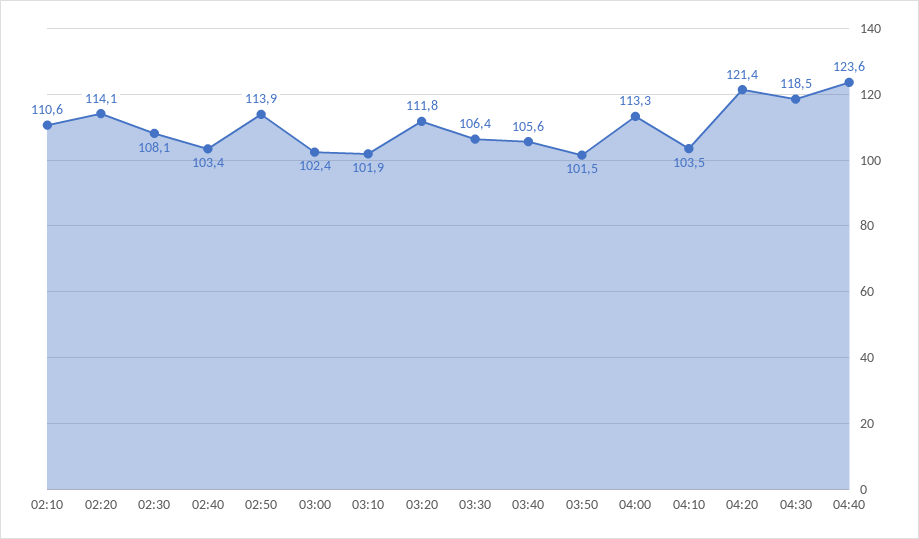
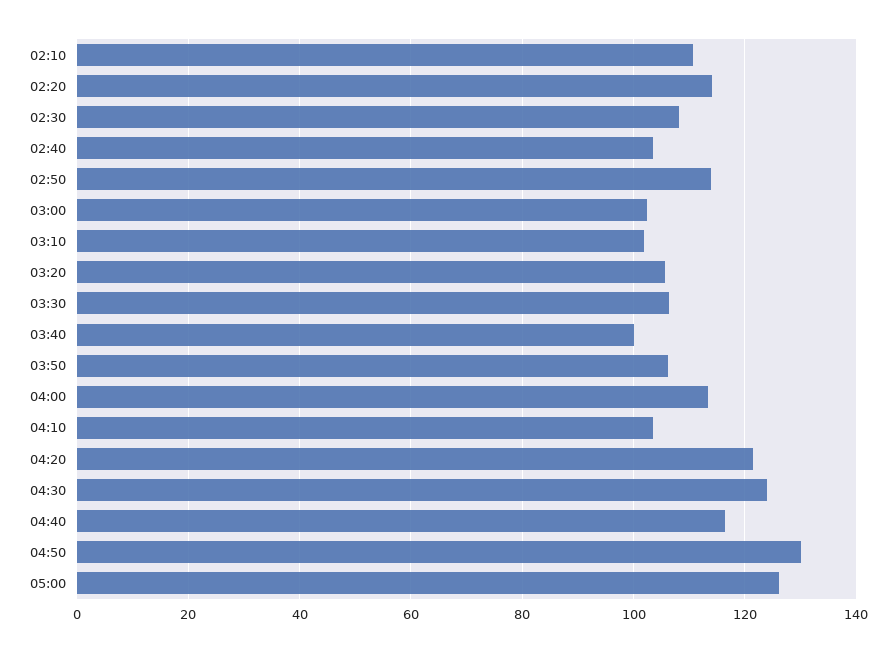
03:20: 111.8 -> 106
03:40: 105.6 -> 100
03:50: 101.5 -> 106
04:30: 118.5 -> 124
04:40: 123.6 -> 116
04:50: none -> 130
05:00: none -> 126

